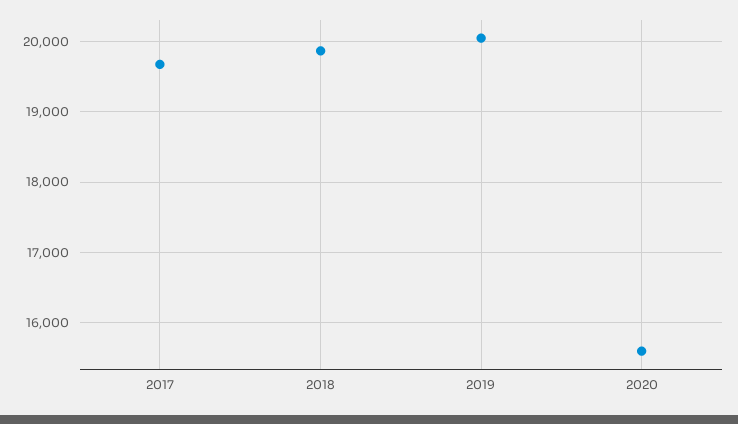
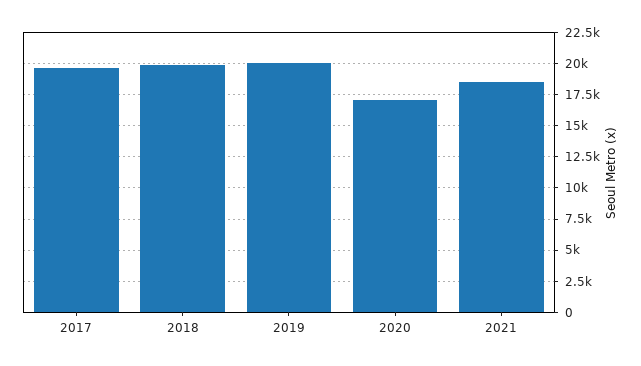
2020: 15600 -> 17000
2021: none -> 18500

